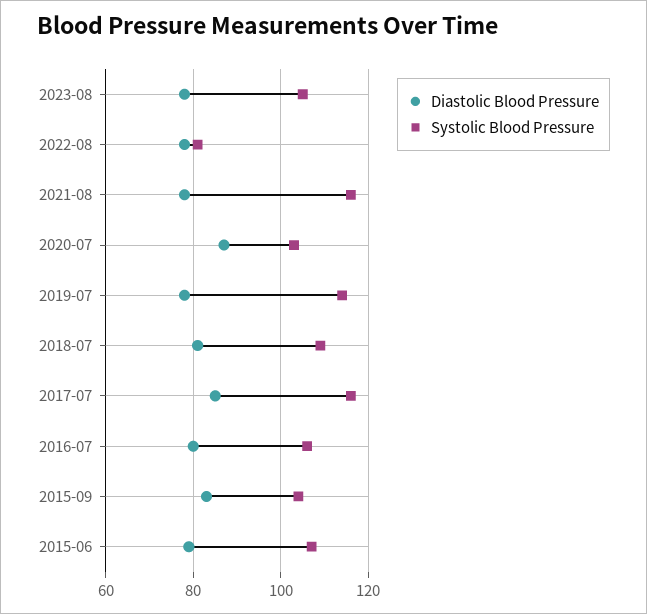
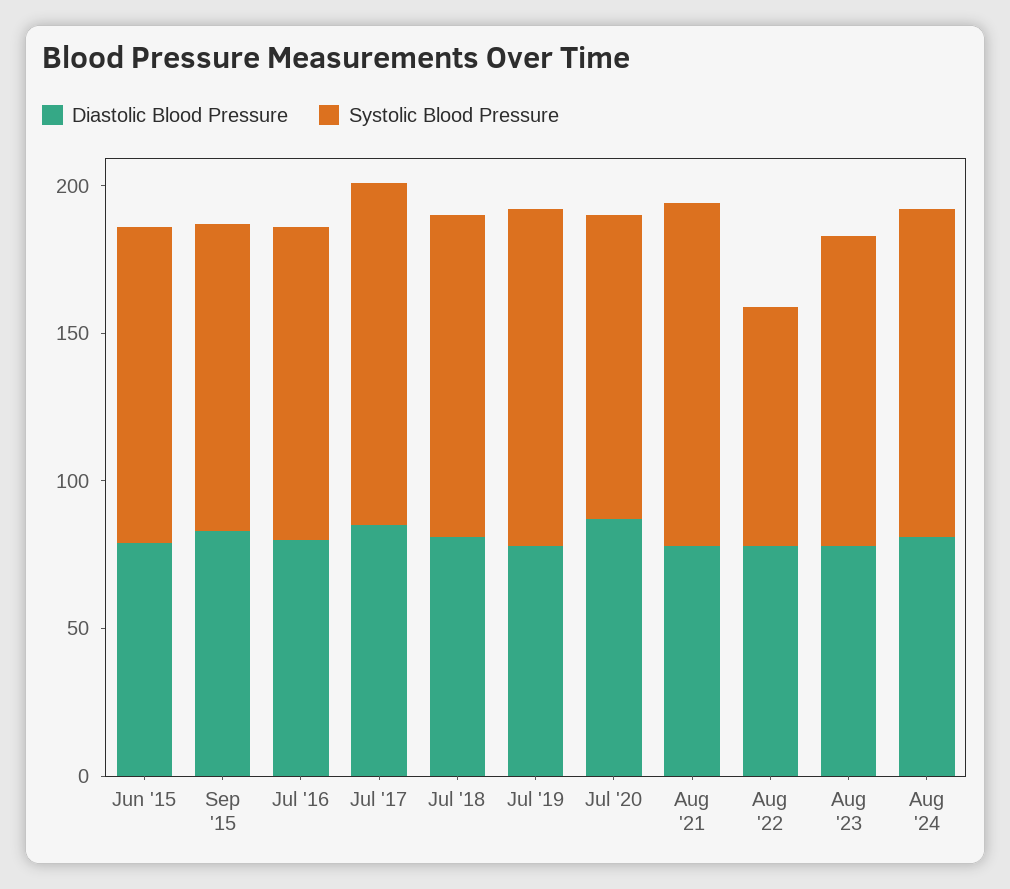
Diastolic Blood Pressure, Aug '24: none -> 80
Systolic Blood Pressure, Aug '24: none -> 110

